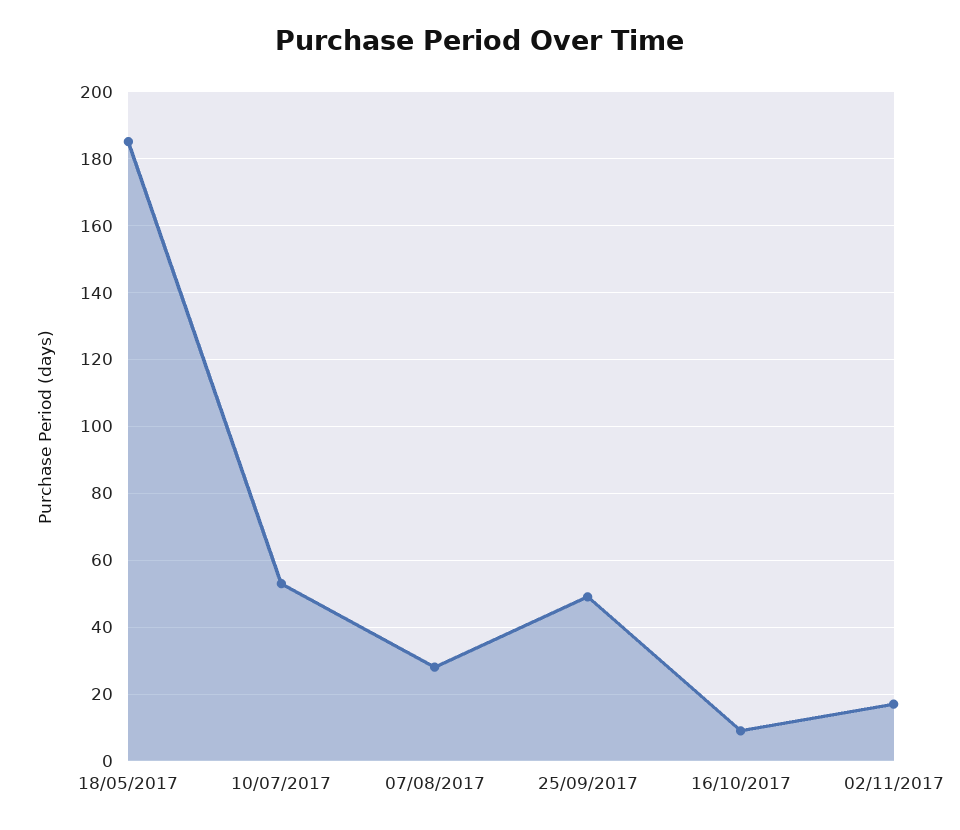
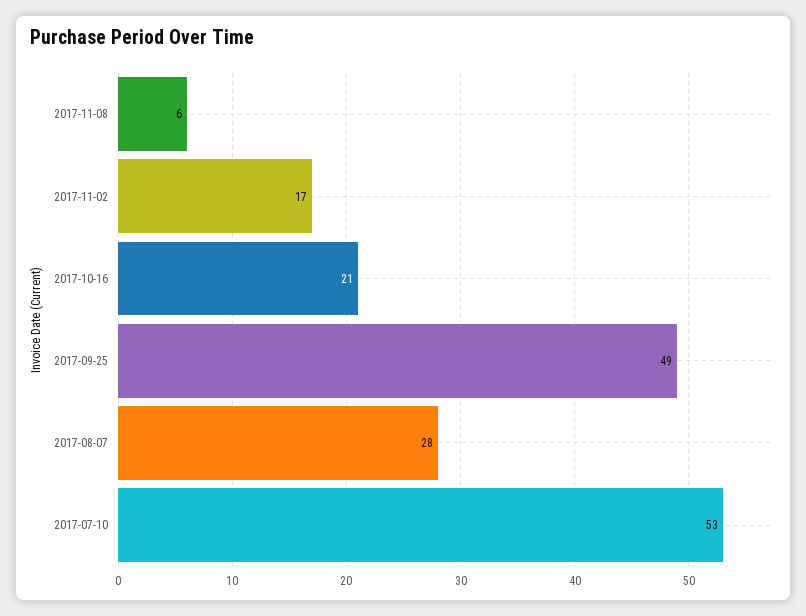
18/05/2017: 185 -> none
16/10/2017: 10 -> 21
2017-11-08: none -> 6

